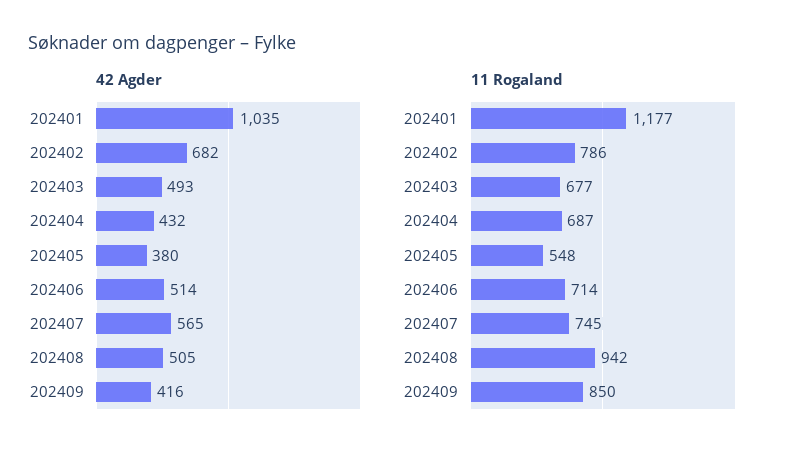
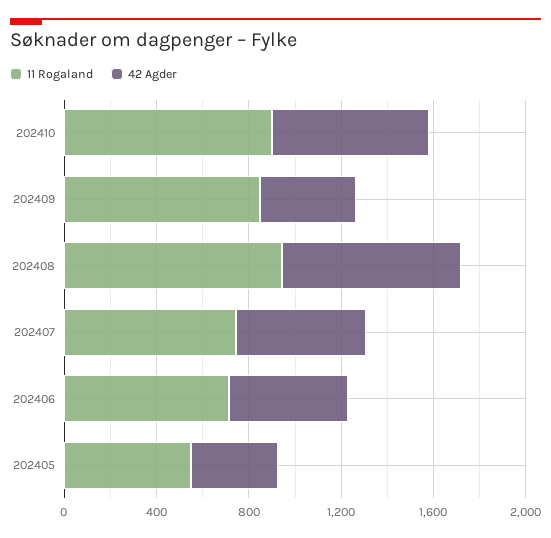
42 Agder, 202401: 1035 -> none
42 Agder, 202402: 682 -> none
42 Agder, 202403: 493 -> none
42 Agder, 202404: 432 -> none
42 Agder, 202408: 505 -> 800
11 Rogaland, 202401: 1177 -> none
11 Rogaland, 202402: 786 -> none
11 Rogaland, 202403: 677 -> none
11 Rogaland, 202404: 687 -> none
11 Rogaland, 202410: none -> 900
42 Agder, 202410: none -> 700

